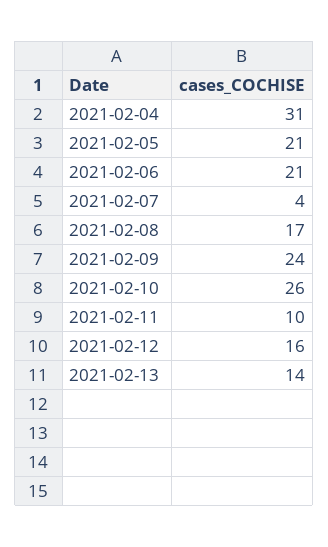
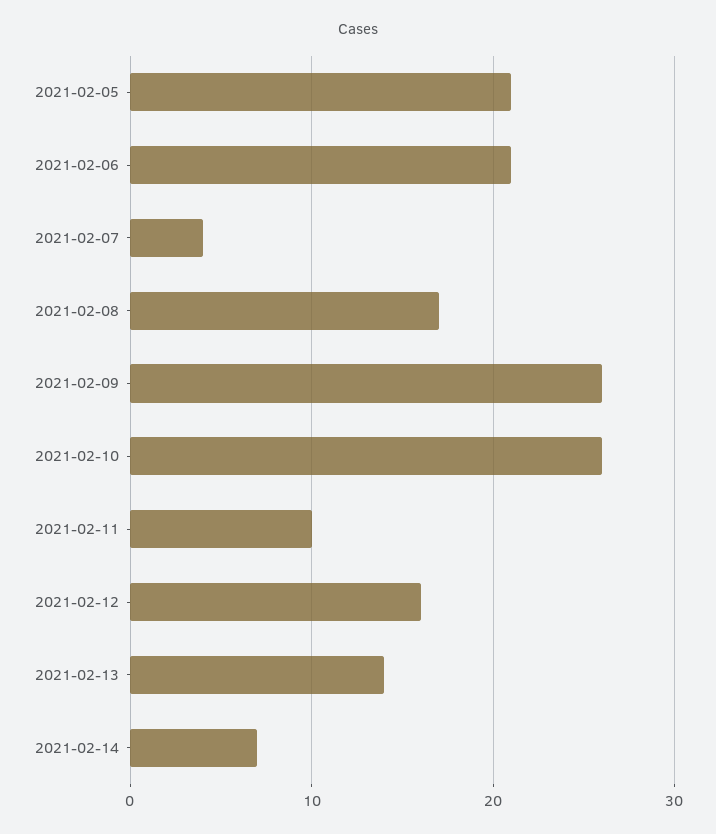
2021-02-04: 31 -> none
2021-02-09: 24 -> 26
2021-02-14: none -> 7

